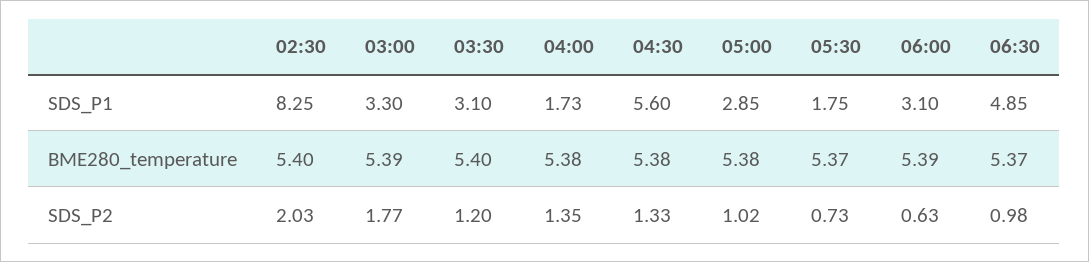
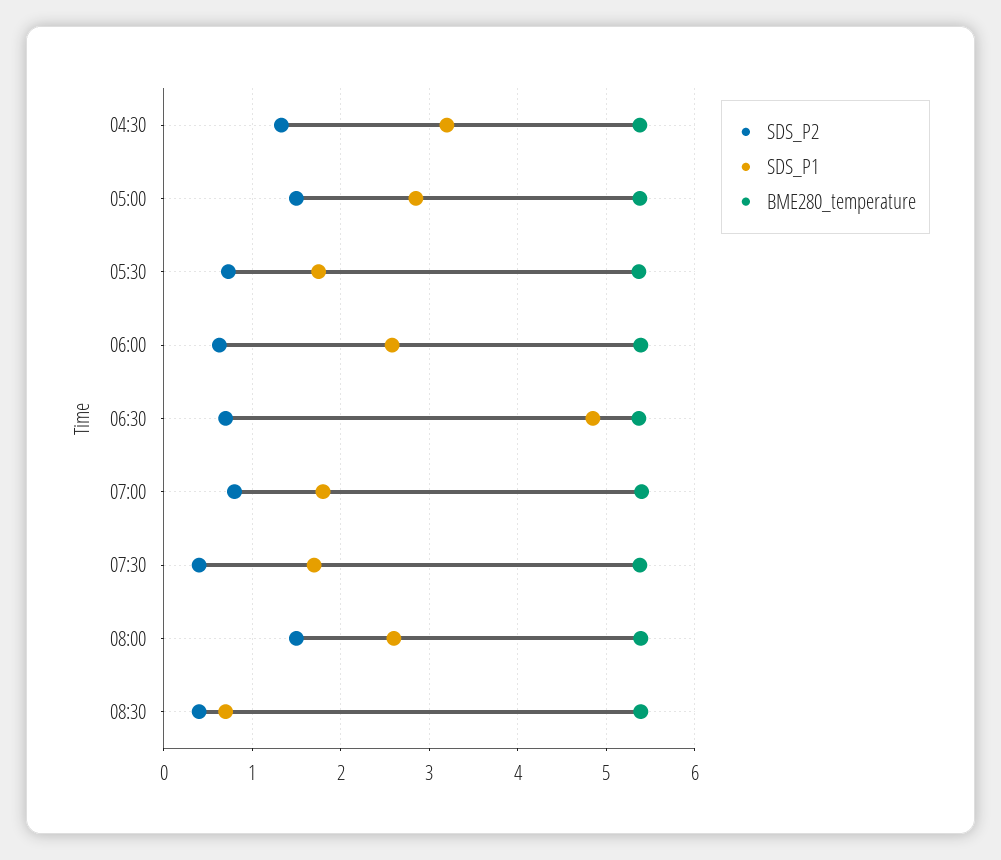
SDS_P1, 02:30: 8.25 -> none
SDS_P1, 03:00: 3.3 -> none
SDS_P1, 03:30: 3.1 -> none
SDS_P1, 04:00: 1.73 -> none
SDS_P1, 04:30: 5.6 -> 3.2
SDS_P1, 06:00: 3.1 -> 2.6
BME280_temperature, 02:30: 5.4 -> none
BME280_temperature, 03:00: 5.39 -> none
BME280_temperature, 03:30: 5.4 -> none
BME280_temperature, 04:00: 5.38 -> none
SDS_P2, 02:30: 2.03 -> none
SDS_P2, 03:00: 1.77 -> none
SDS_P2, 03:30: 1.2 -> none
SDS_P2, 04:00: 1.35 -> none
SDS_P2, 05:00: 1.02 -> 1.5
SDS_P2, 06:30: 0.98 -> 0.7
SDS_P2, 07:00: none -> 0.8
SDS_P1, 07:00: none -> 1.8
BME280_temperature, 07:00: none -> 5.4
SDS_P2, 07:30: none -> 0.4
SDS_P1, 07:30: none -> 1.7
BME280_temperature, 07:30: none -> 5.4
SDS_P2, 08:00: none -> 1.5
SDS_P1, 08:00: none -> 2.6
BME280_temperature, 08:00: none -> 5.4
SDS_P2, 08:30: none -> 0.4
SDS_P1, 08:30: none -> 0.7
BME280_temperature, 08:30: none -> 5.4

